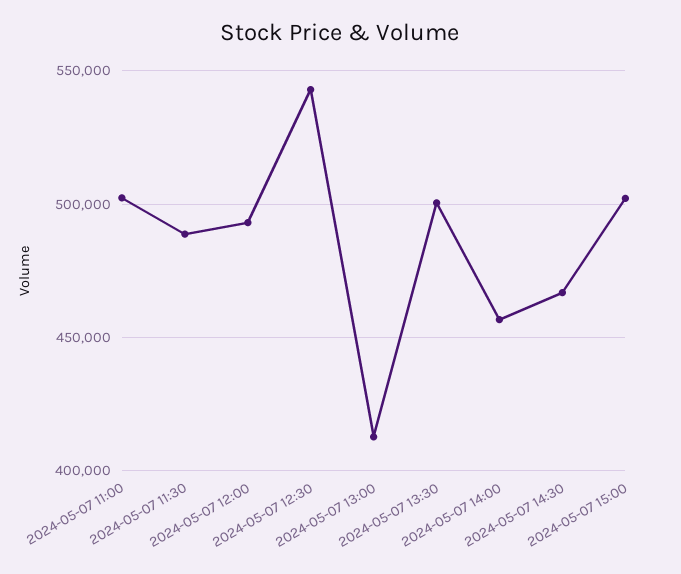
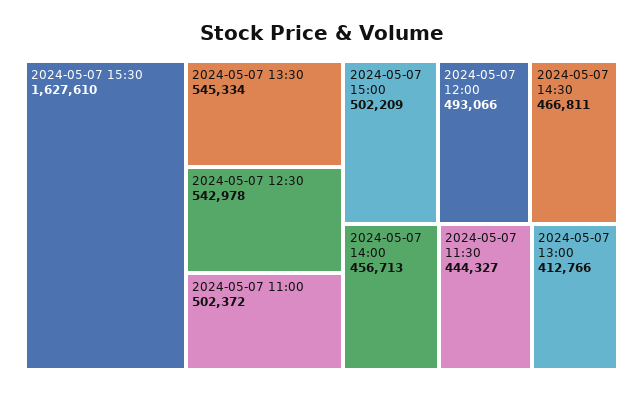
2024-05-07 11:30: 490000 -> 444327
2024-05-07 13:30: 500000 -> 545334
2024-05-07 15:30: none -> 1627610

